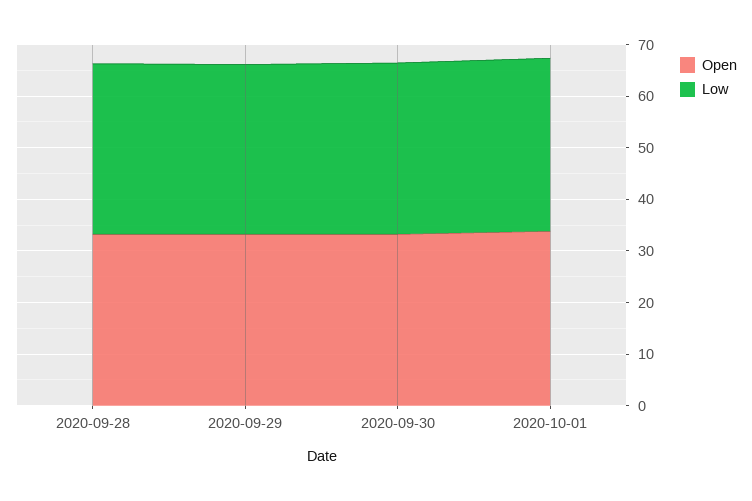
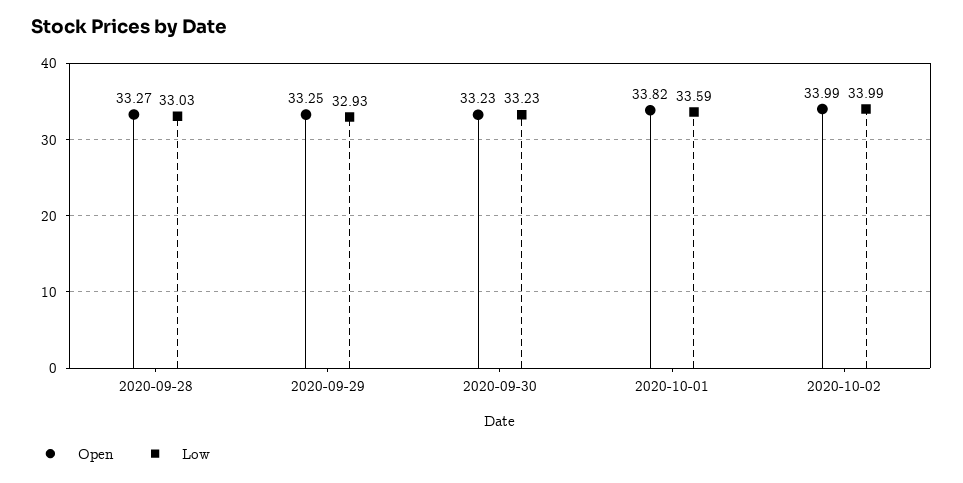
Open, 2020-10-02: none -> 33.99
Low, 2020-10-02: none -> 33.99

